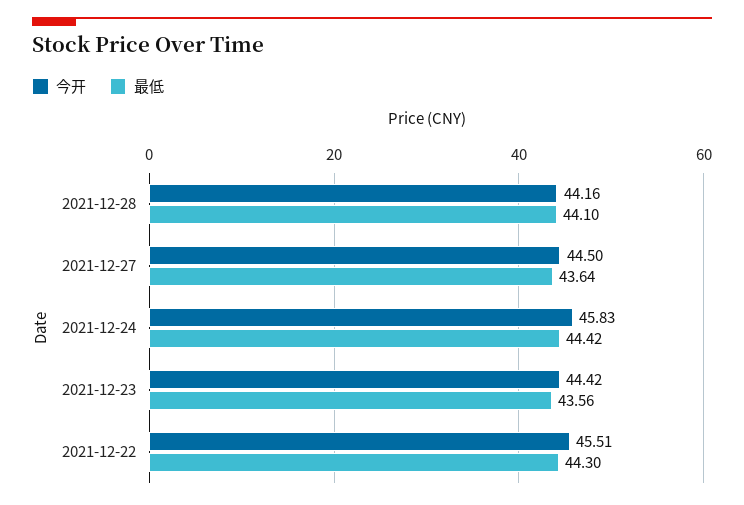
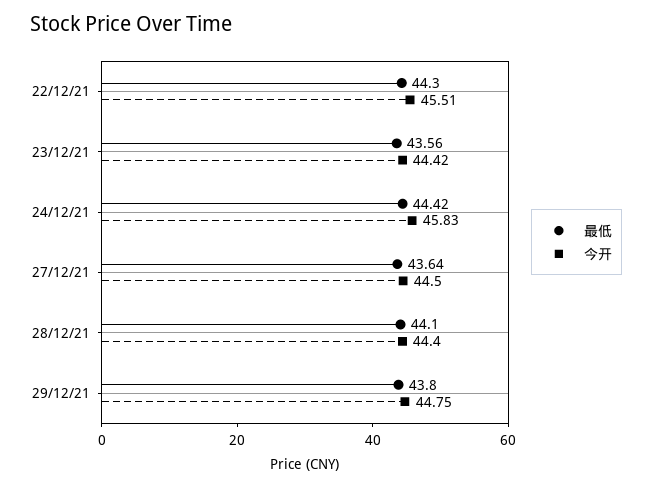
今开, 2021-12-28: 44.16 -> 44.4
最低, 29/12/21: none -> 43.8
今开, 29/12/21: none -> 44.75

